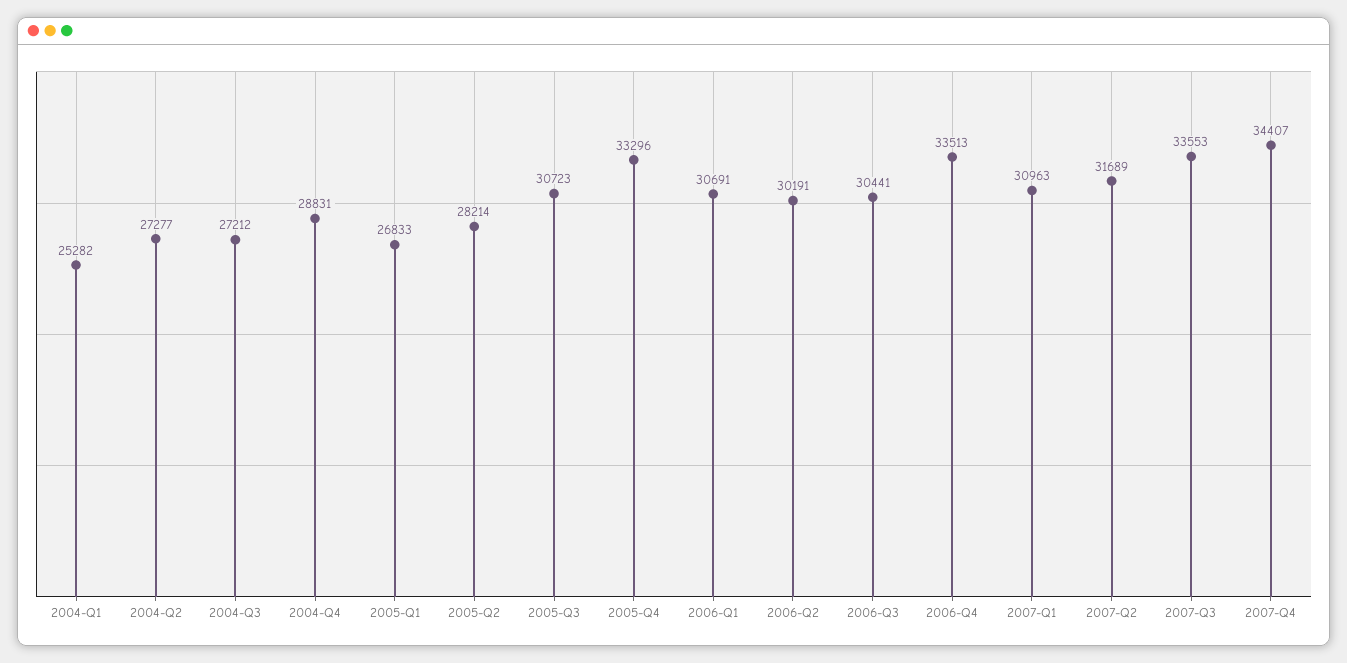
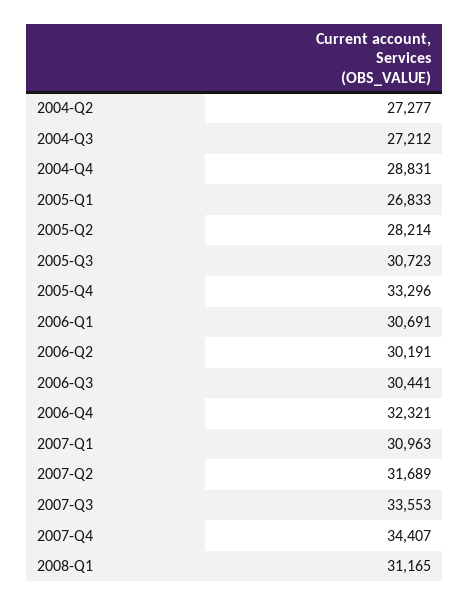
2004-Q1: 25282 -> none
2006-Q4: 33513 -> 32321
2008-Q1: none -> 31165

